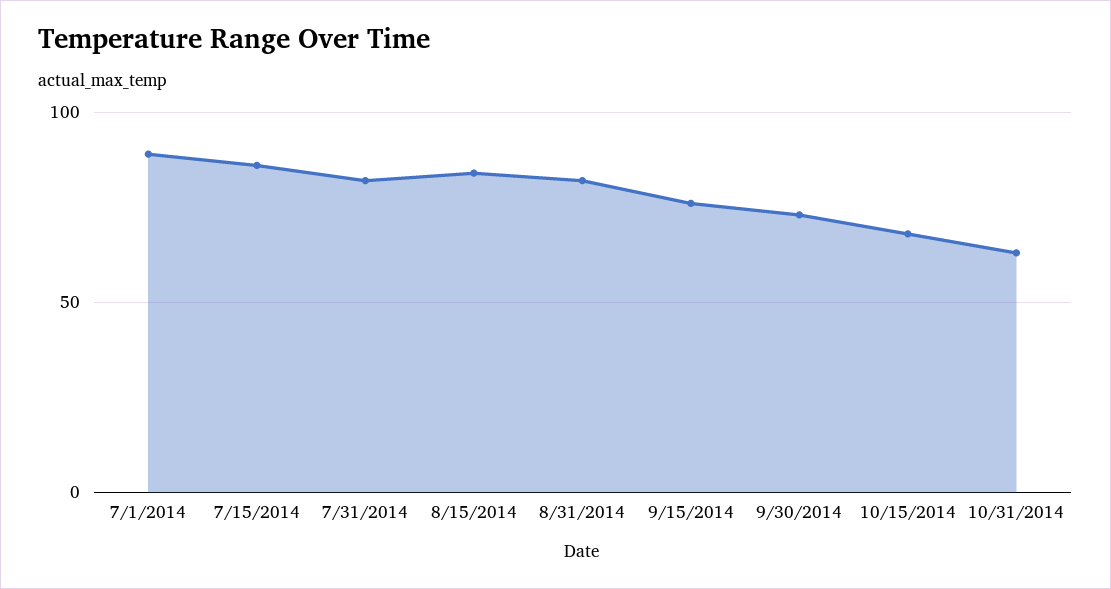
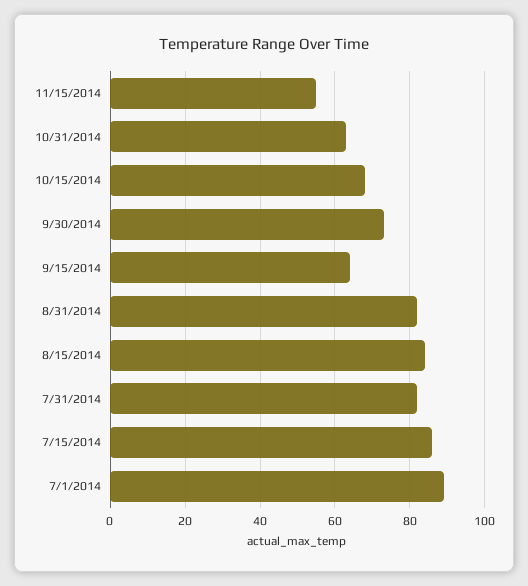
9/15/2014: 75 -> 65
11/15/2014: none -> 55

